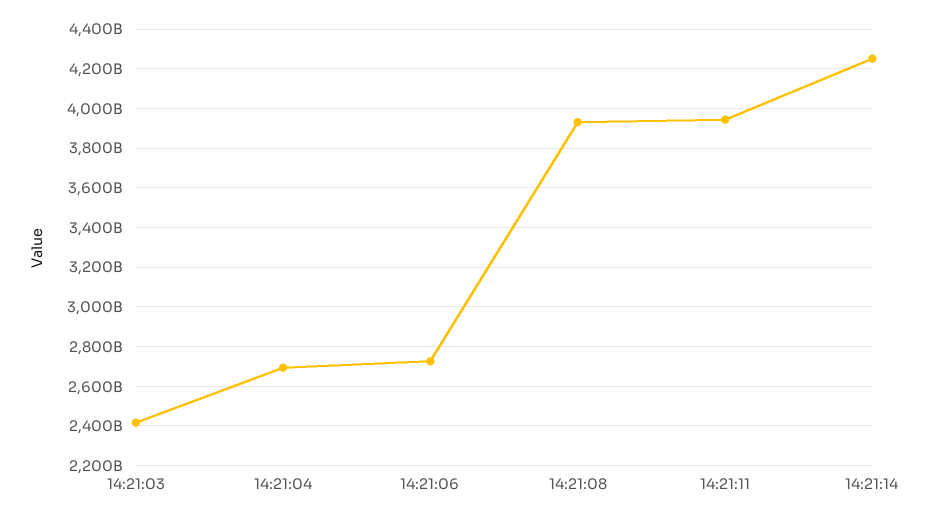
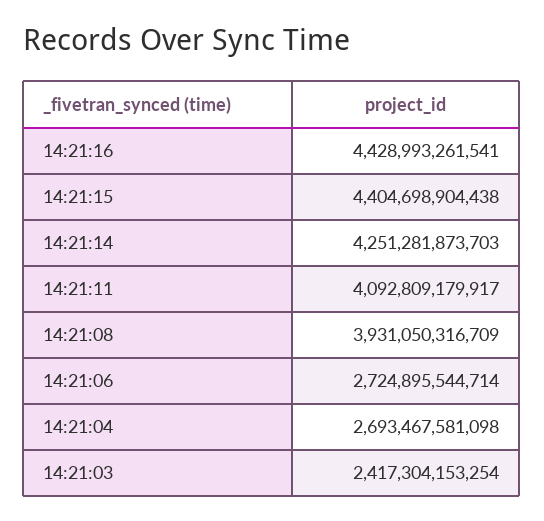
14:21:11: 3950000000000 -> 4092809179917
14:21:16: none -> 4428993261541
14:21:15: none -> 4404698904438

